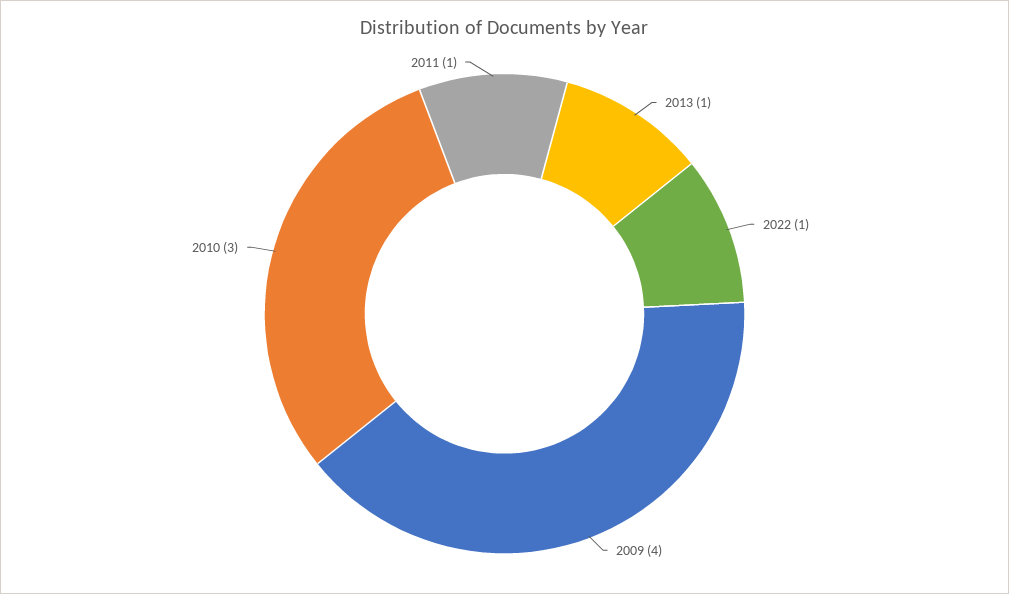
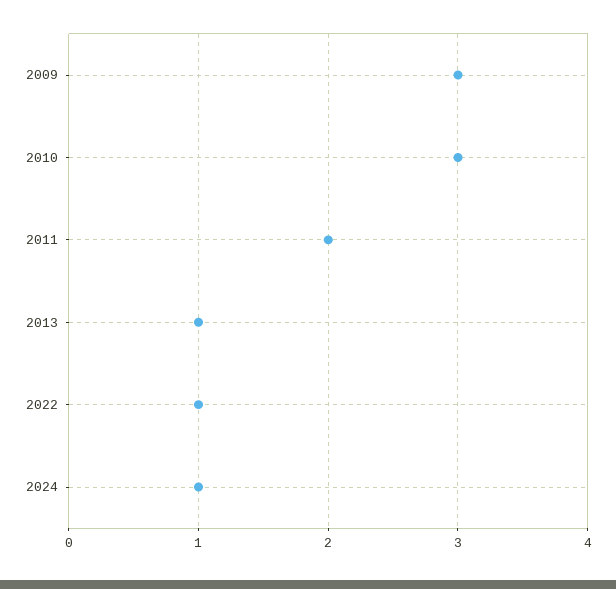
2009: 4 -> 3
2011: 1 -> 2
2024: none -> 1

